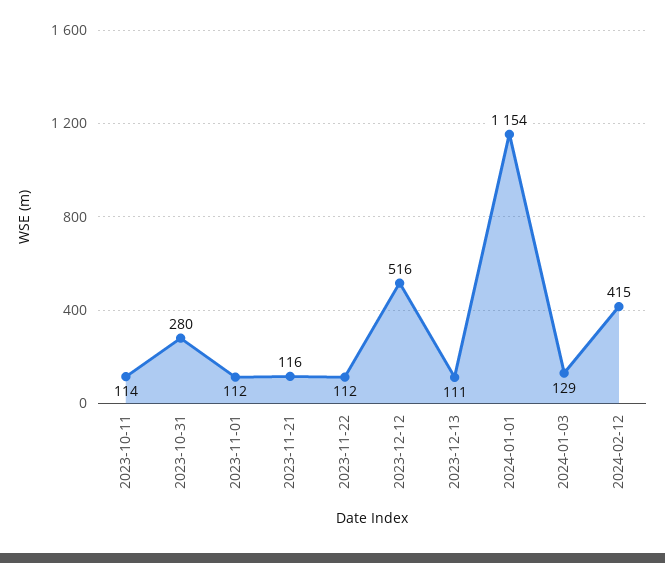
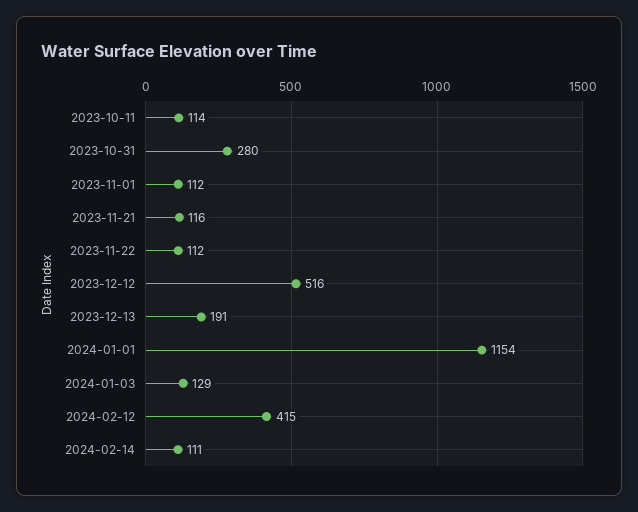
2023-12-13: 111 -> 191
2024-02-14: none -> 111

